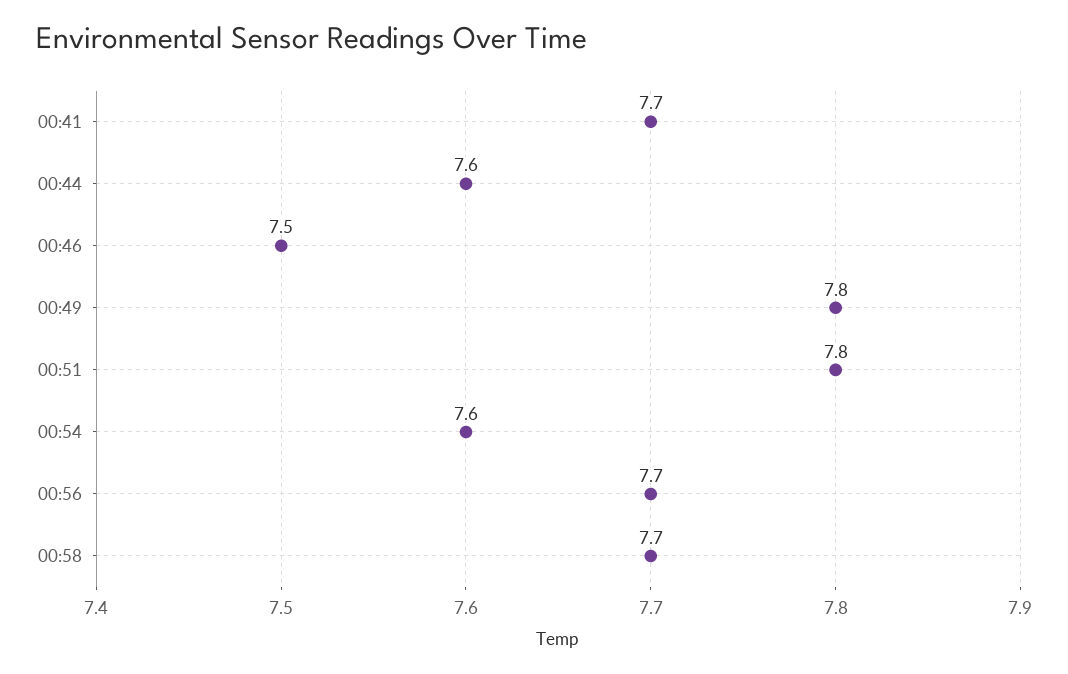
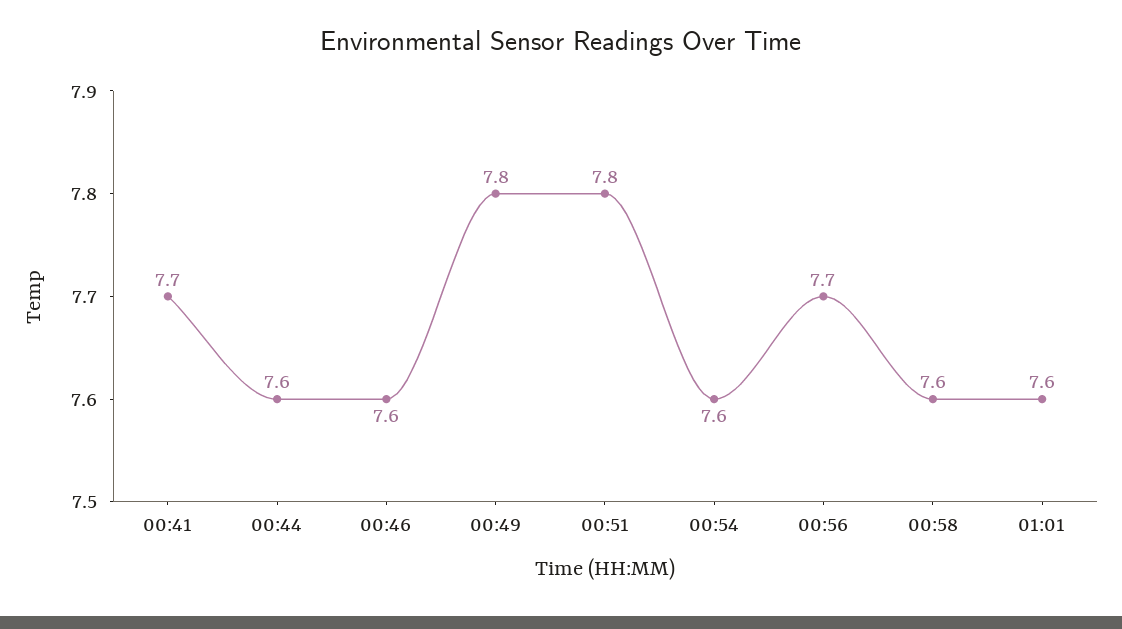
00:46: 7.5 -> 7.6
00:58: 7.7 -> 7.6
01:01: none -> 7.6

